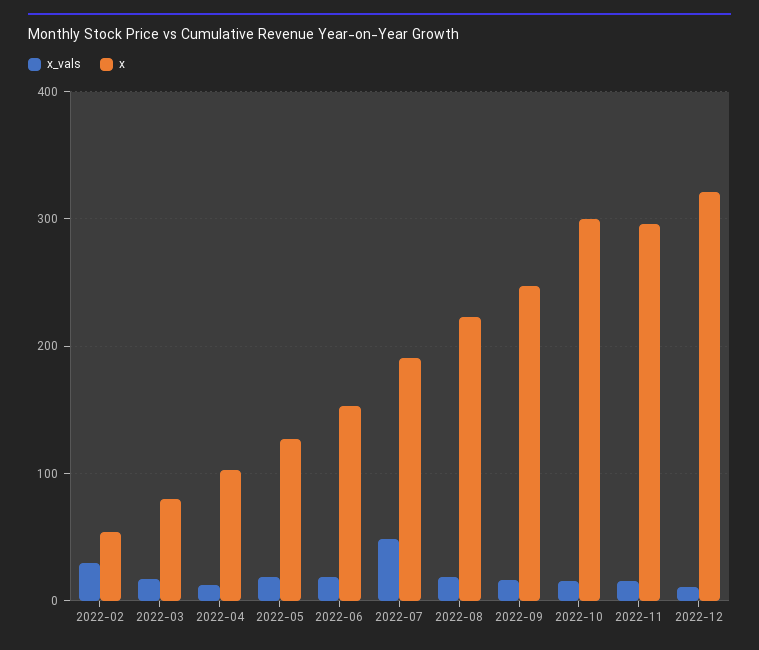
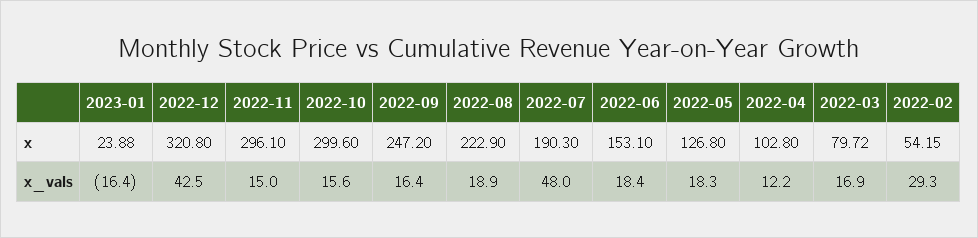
x_vals, 2022-12: 10 -> 42.5
x, 2023-01: none -> 23.88
x_vals, 2023-01: none -> -16.4

